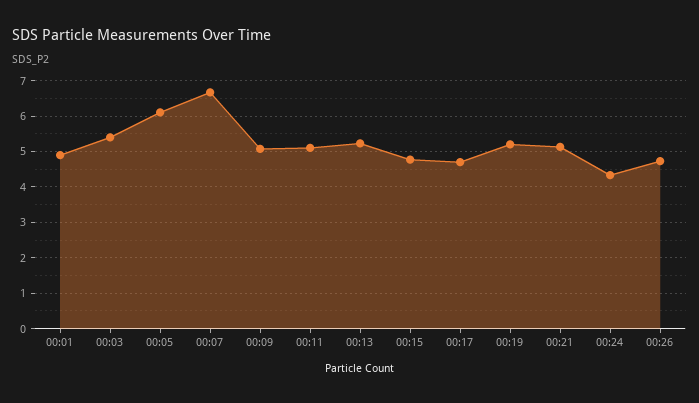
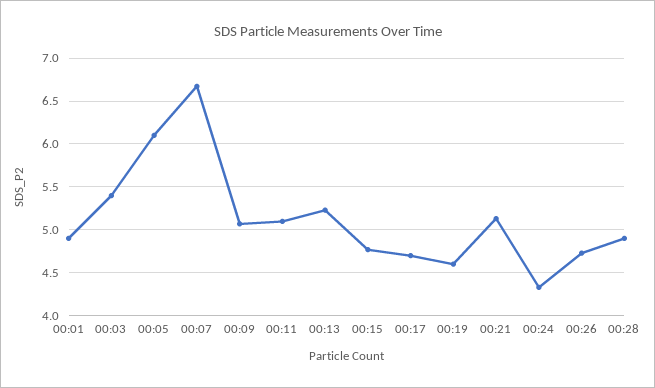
00:19: 5.2 -> 4.6
00:28: none -> 4.9

